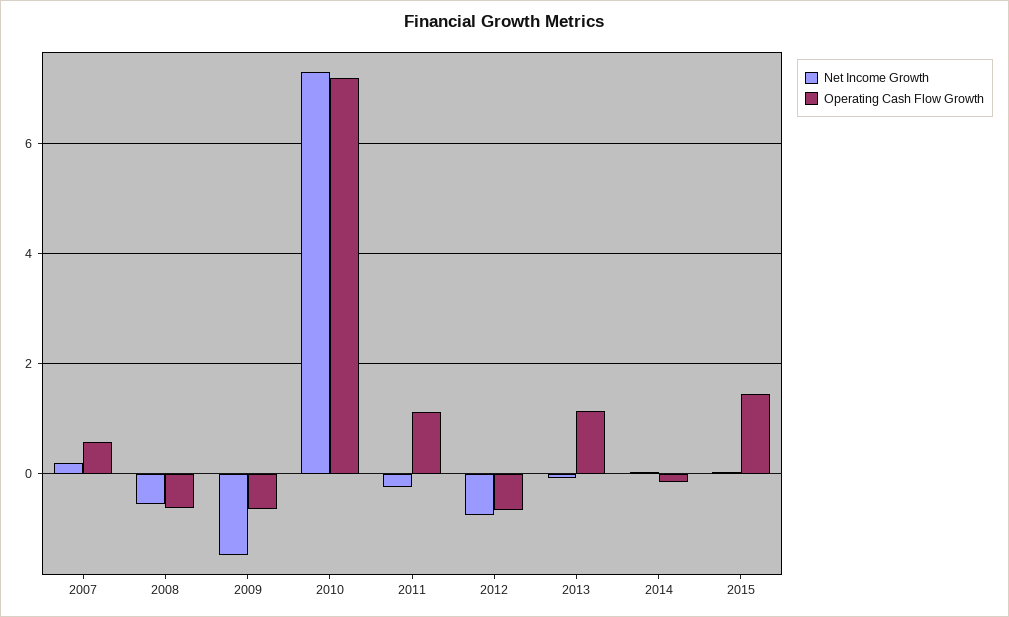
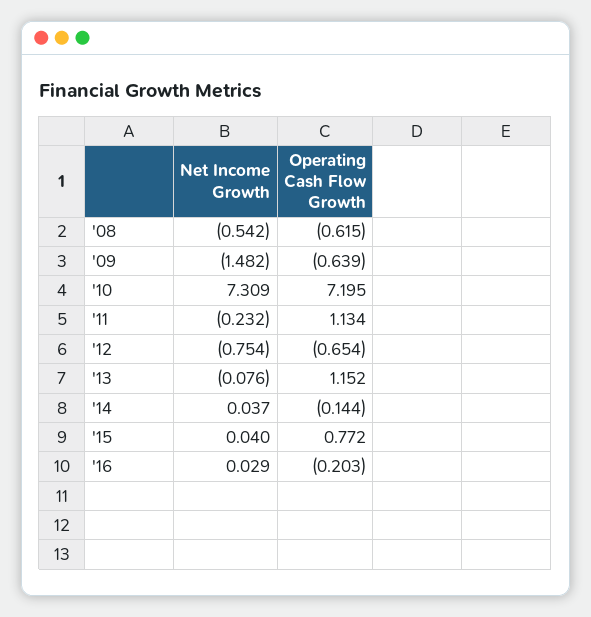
Net Income Growth, 2007: 0.2 -> none
Operating Cash Flow Growth, 2007: 0.6 -> none
Operating Cash Flow Growth, 2015: 1.4 -> 0.772
Net Income Growth, '16: none -> 0.029
Operating Cash Flow Growth, '16: none -> -0.203

